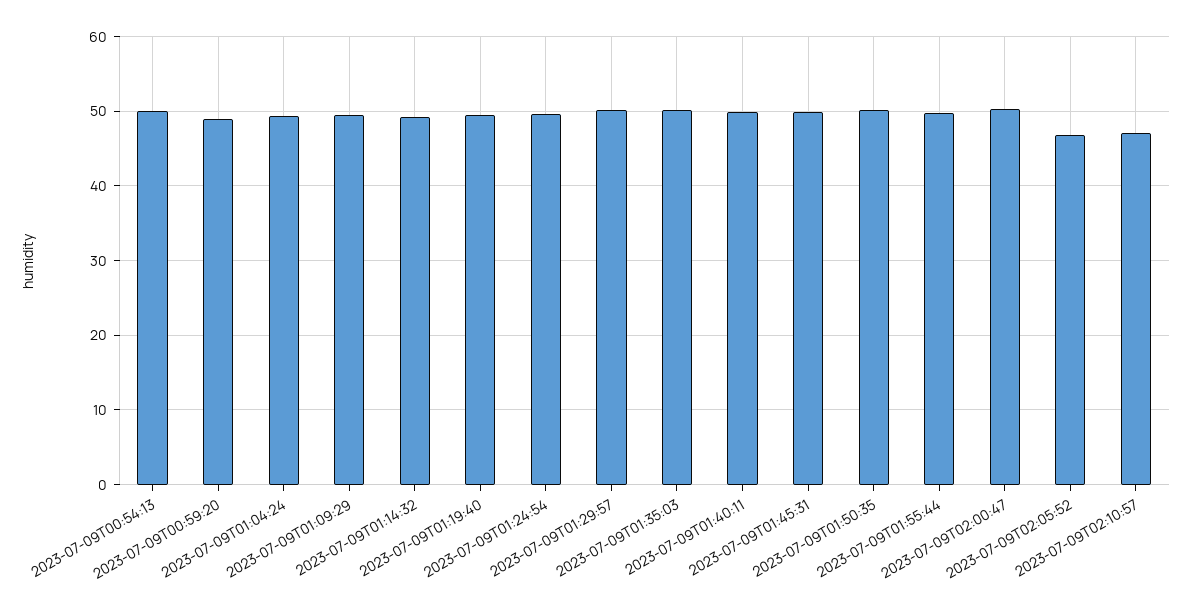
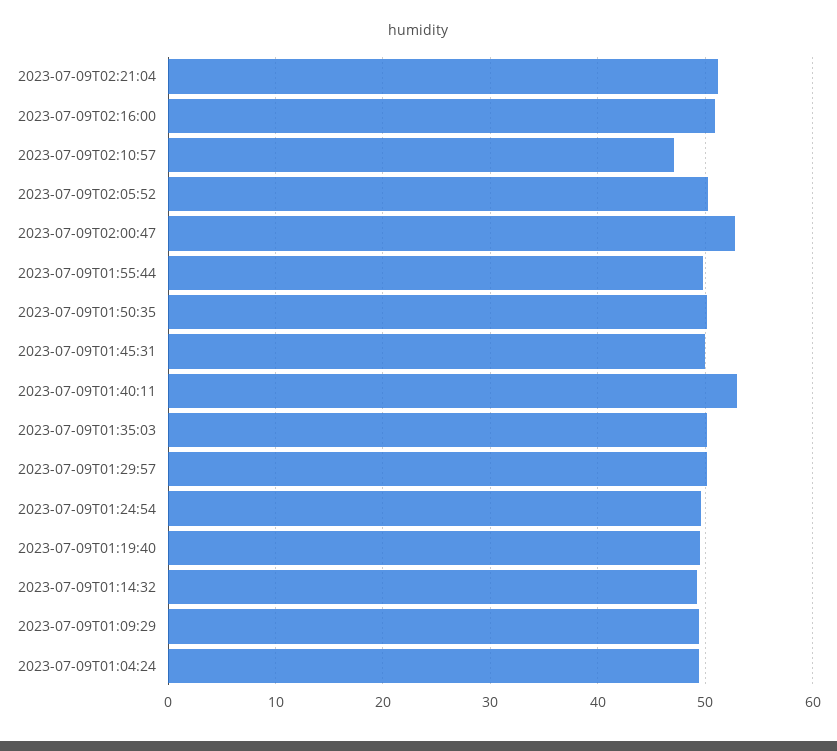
2023-07-09T00:54:13: 50 -> none
2023-07-09T00:59:20: 49 -> none
2023-07-09T01:40:11: 50 -> 53
2023-07-09T02:00:47: 50 -> 53
2023-07-09T02:05:52: 47 -> 50
2023-07-09T02:21:04: none -> 51
2023-07-09T02:16:00: none -> 51

